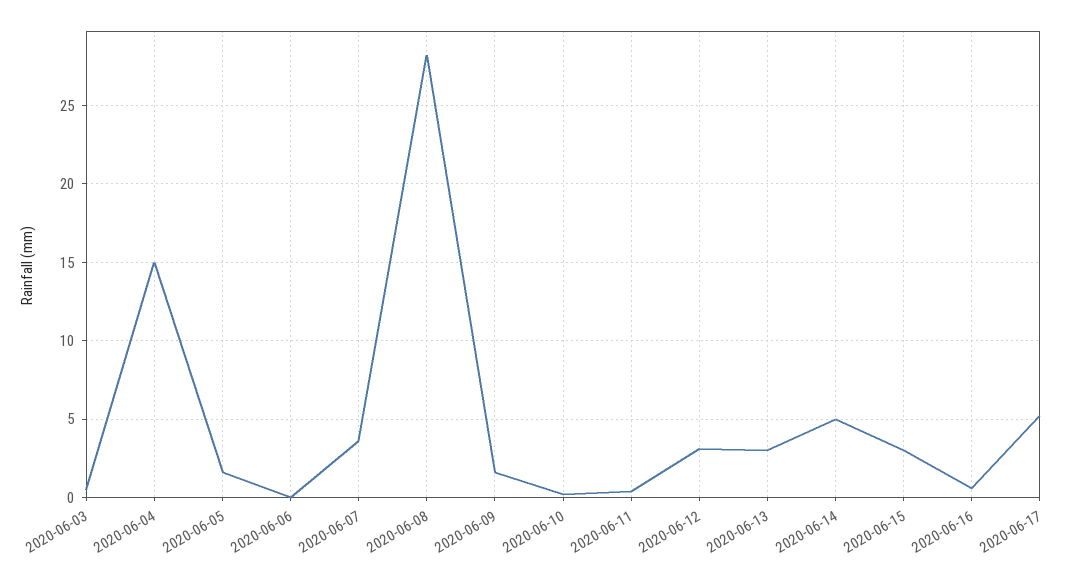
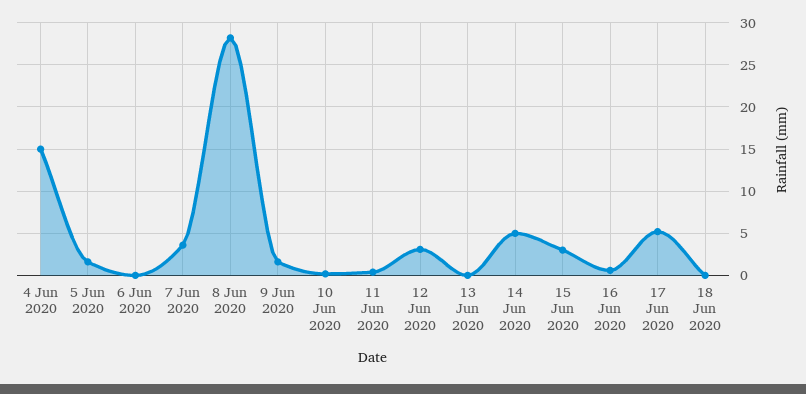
2020-06-03: 0.5 -> none
2020-06-13: 3 -> 0
18 Jun 2020: none -> 0

